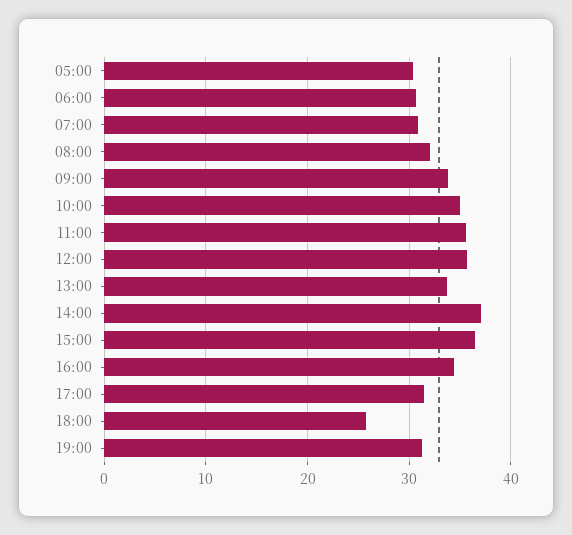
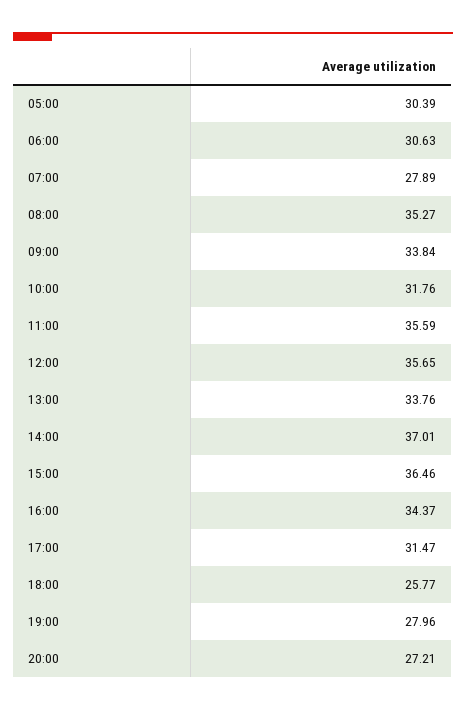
07:00: 31 -> 27.89
08:00: 32 -> 35.27
10:00: 35 -> 31.76
19:00: 31 -> 27.96
20:00: none -> 27.21

